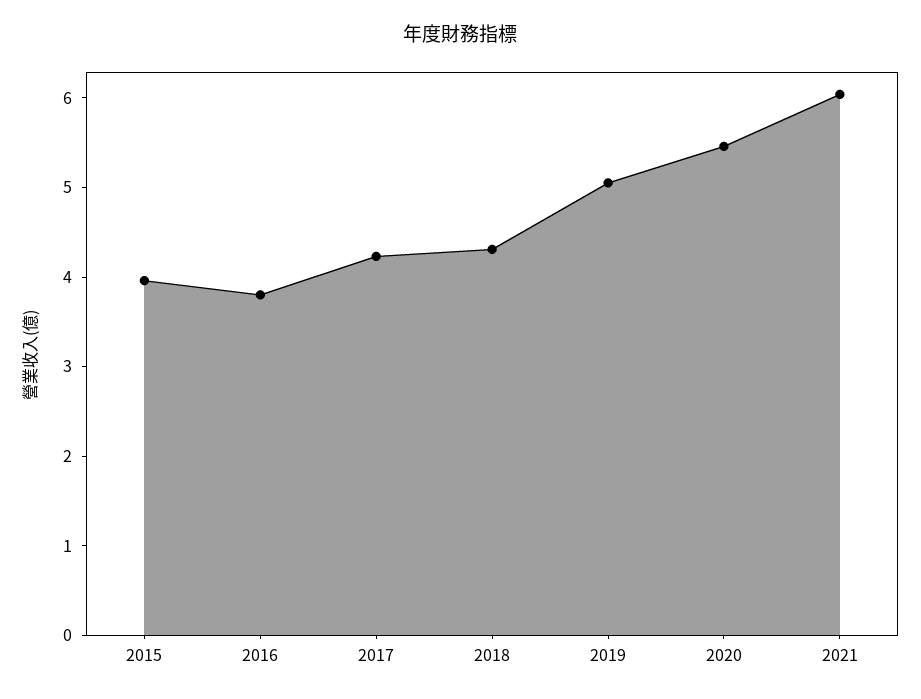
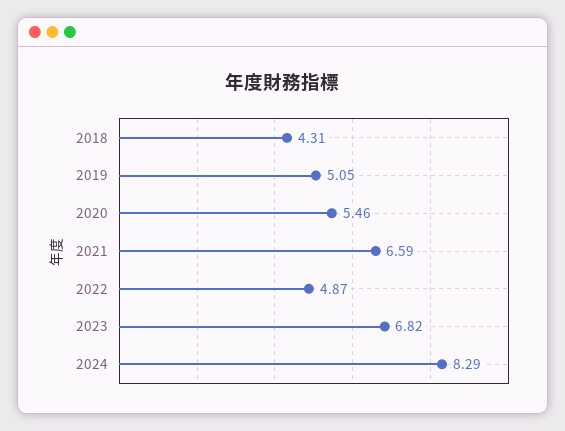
2015: 4 -> none
2016: 3.8 -> none
2017: 4.2 -> none
2021: 6 -> 6.59
2022: none -> 4.87
2023: none -> 6.82
2024: none -> 8.29

